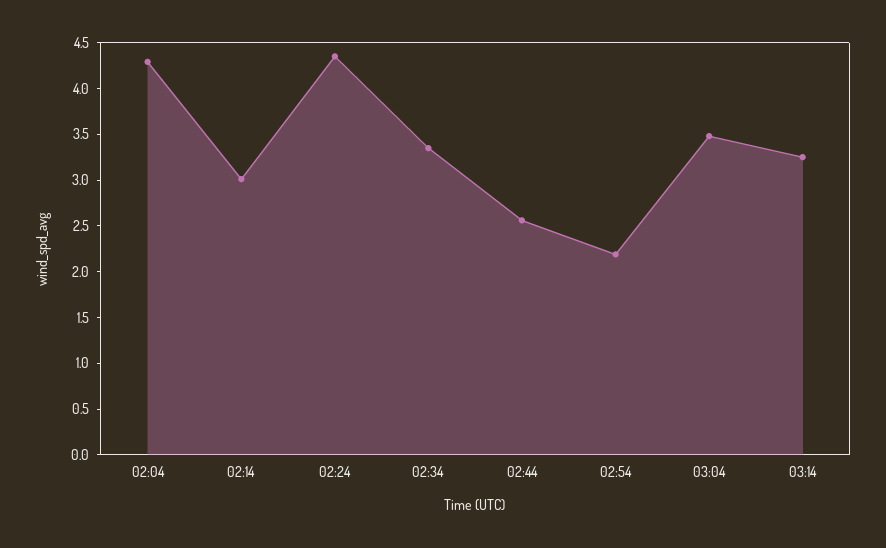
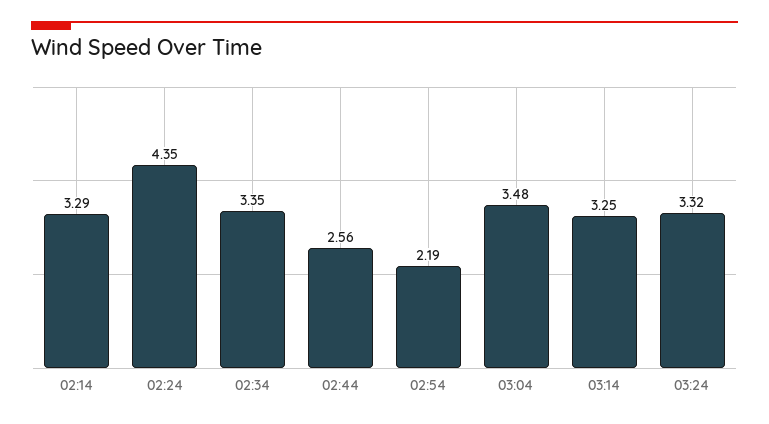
02:04: 4.3 -> none
02:14: 3 -> 3.29
03:24: none -> 3.32

